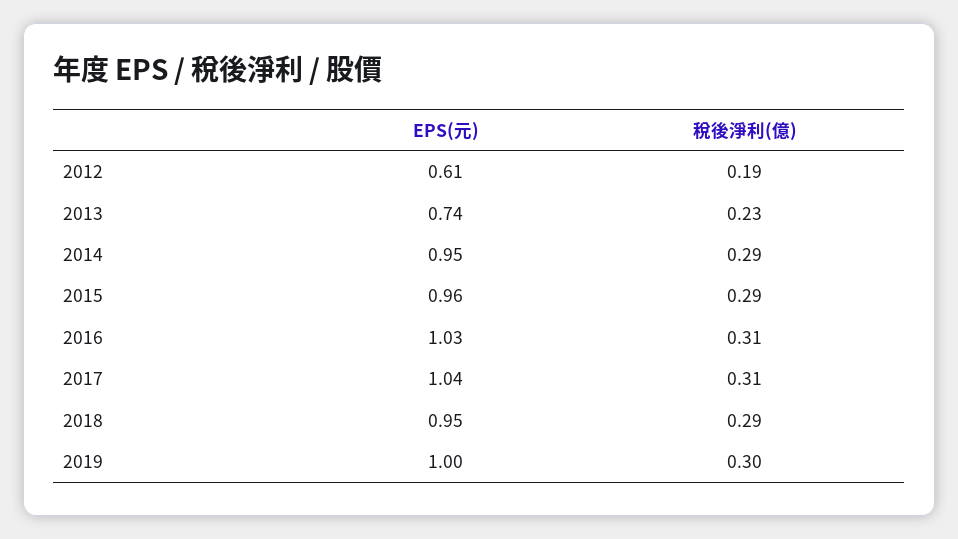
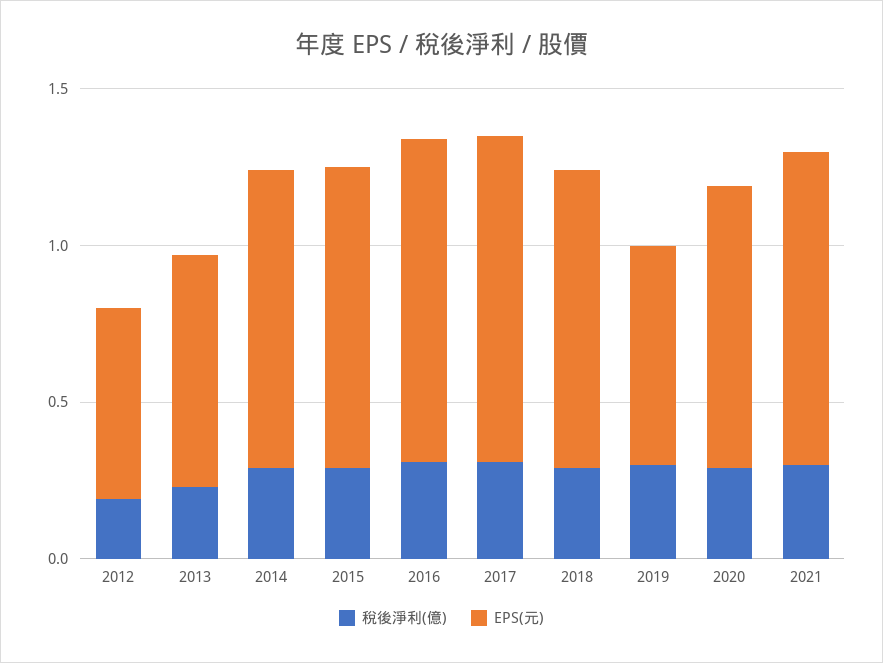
EPS(元), 2019: 1 -> 0.7
稅後淨利(億), 2020: none -> 0.3
EPS(元), 2020: none -> 0.9
稅後淨利(億), 2021: none -> 0.3
EPS(元), 2021: none -> 1

